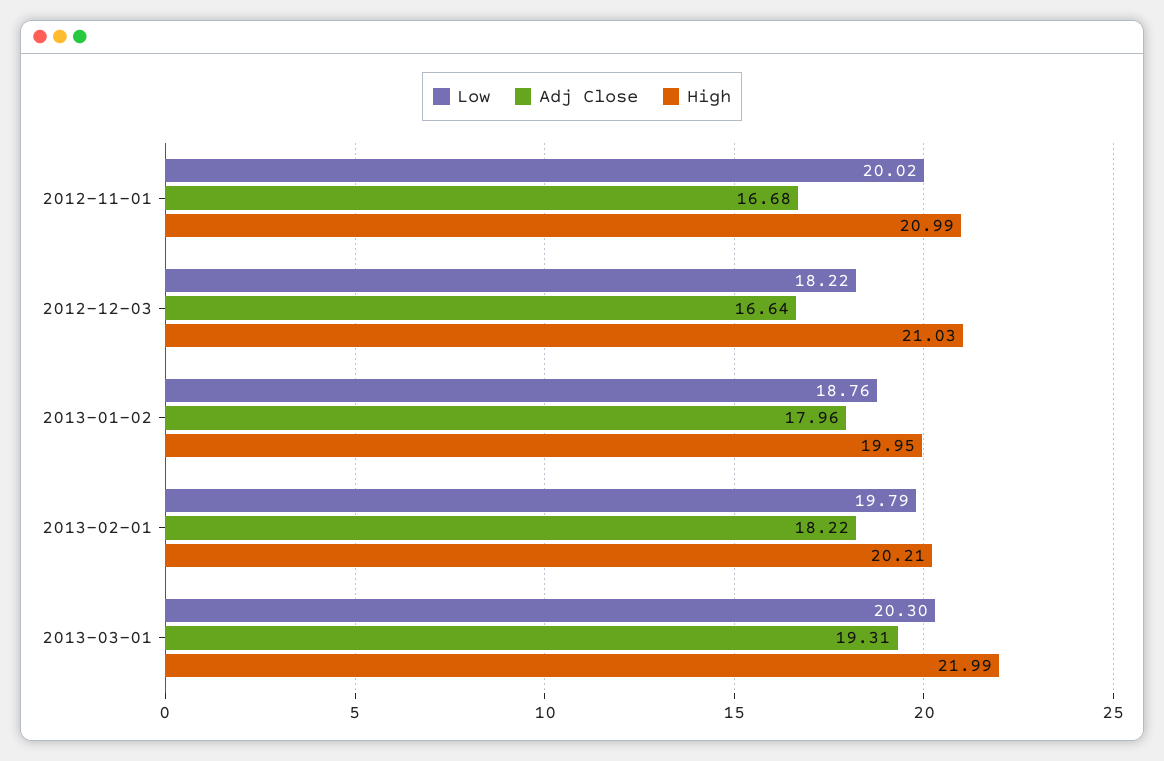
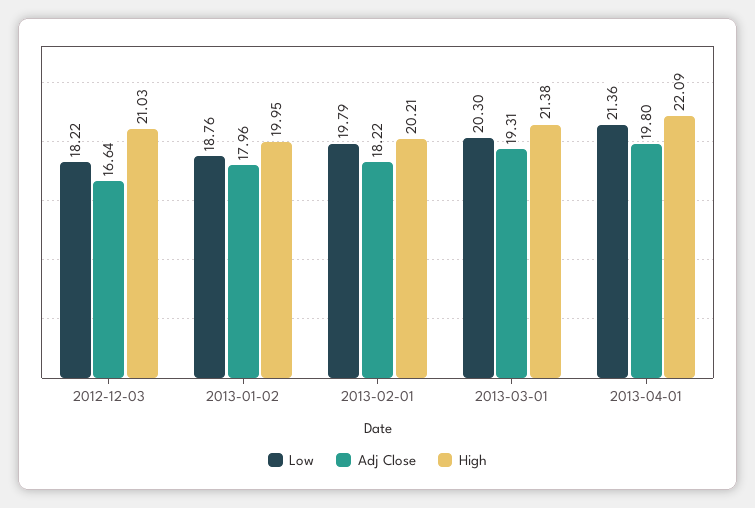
Low, 2012-11-01: 20.02 -> none
Adj Close, 2012-11-01: 16.68 -> none
High, 2012-11-01: 20.99 -> none
High, 2013-03-01: 21.99 -> 21.38
Low, 2013-04-01: none -> 21.36
Adj Close, 2013-04-01: none -> 19.8
High, 2013-04-01: none -> 22.09

